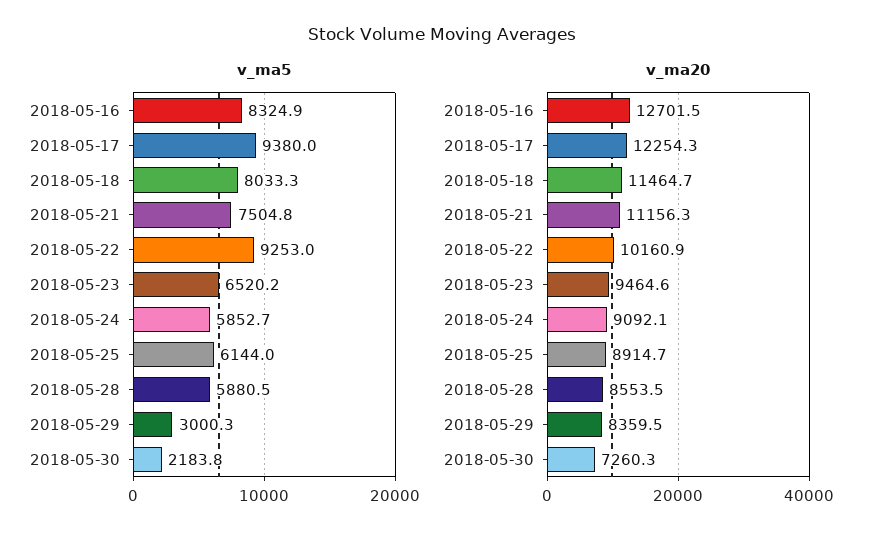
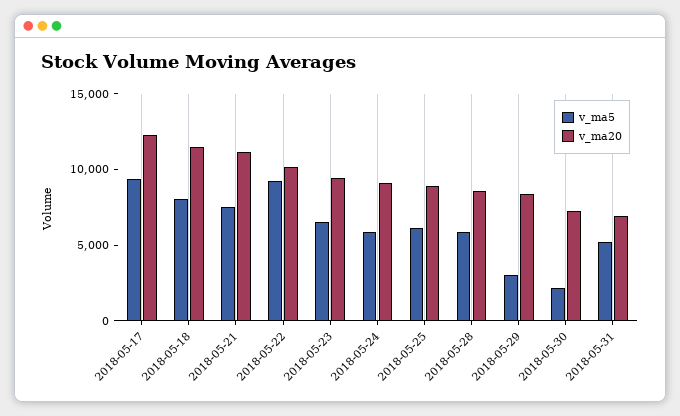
v_ma5, 2018-05-16: 8324.9 -> none
v_ma20, 2018-05-16: 12701.5 -> none
v_ma5, 2018-05-31: none -> 5000
v_ma20, 2018-05-31: none -> 7000

